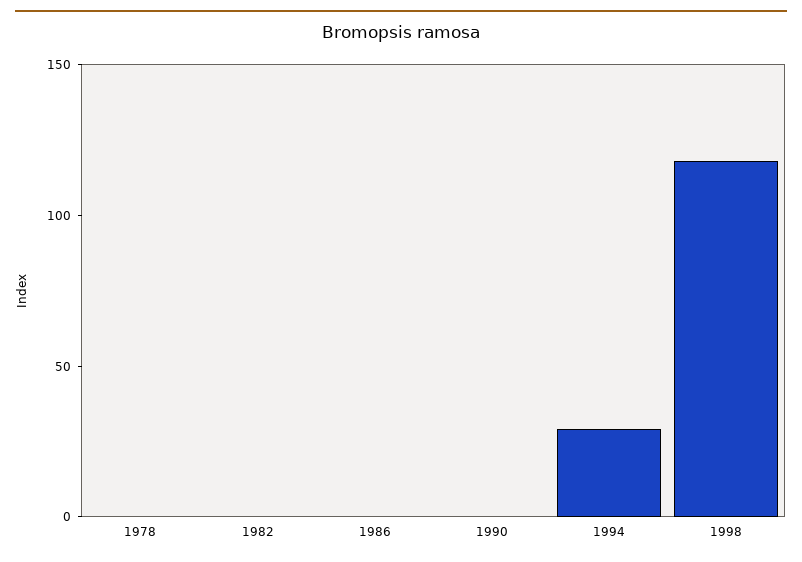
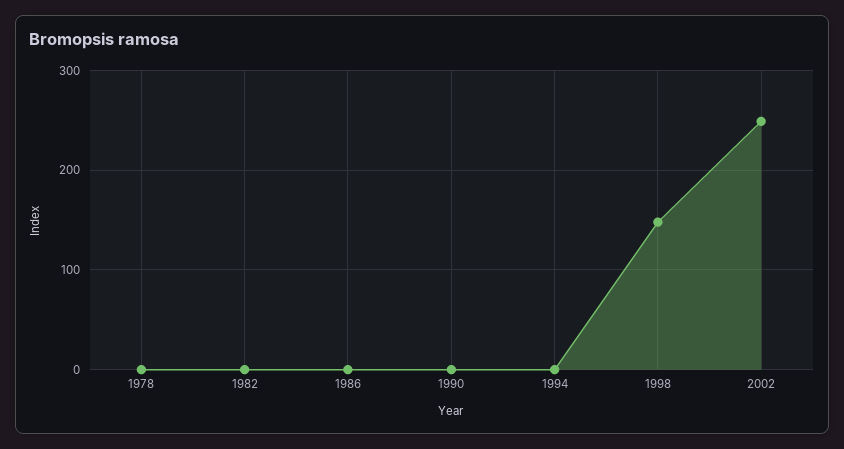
1994: 30 -> 0
1998: 120 -> 150
2002: none -> 250

